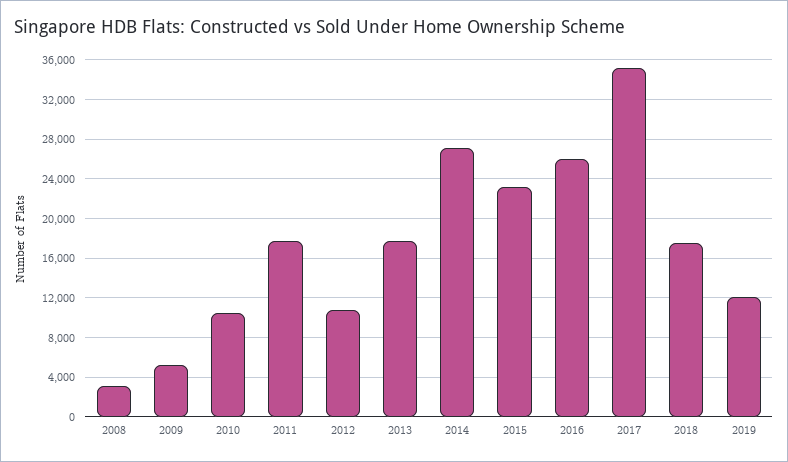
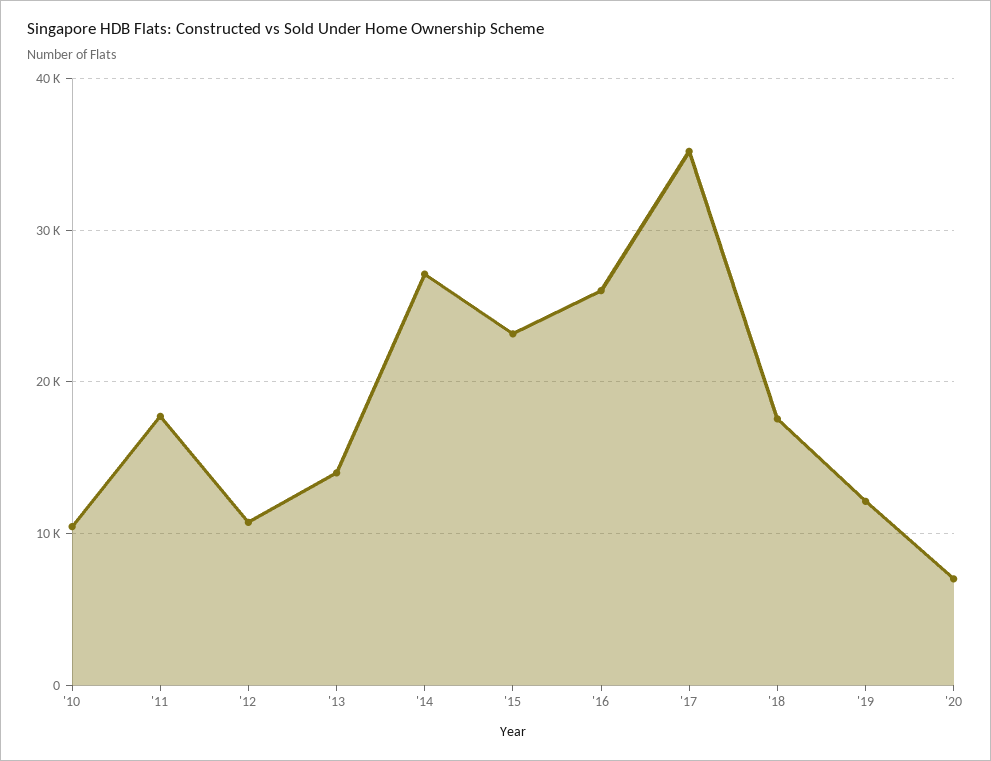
2008: 3000 -> none
2009: 5000 -> none
2013: 18000 -> 14000
'20: none -> 7000

